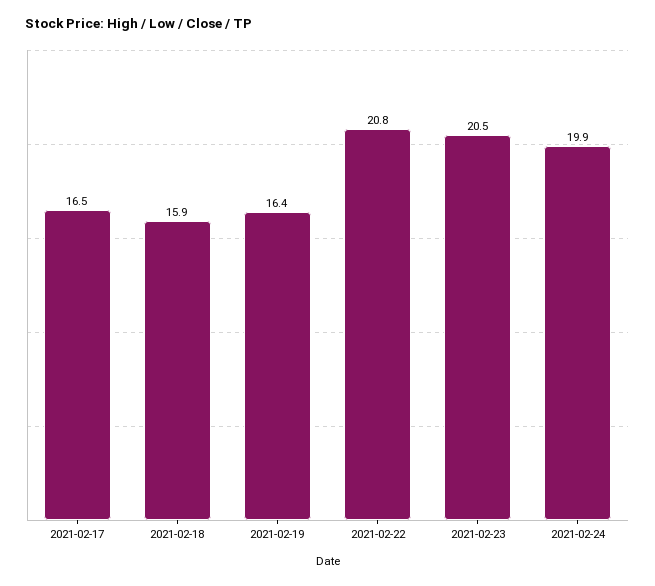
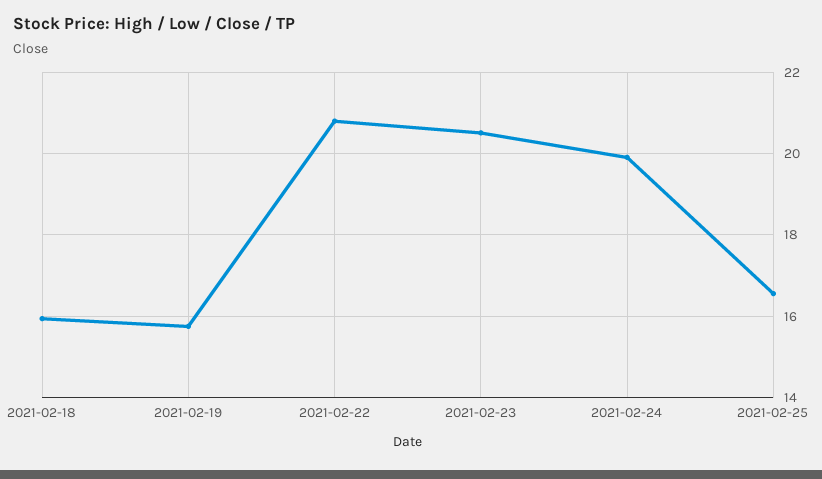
2021-02-17: 16.5 -> none
2021-02-19: 16.4 -> 15.8
2021-02-25: none -> 16.6

